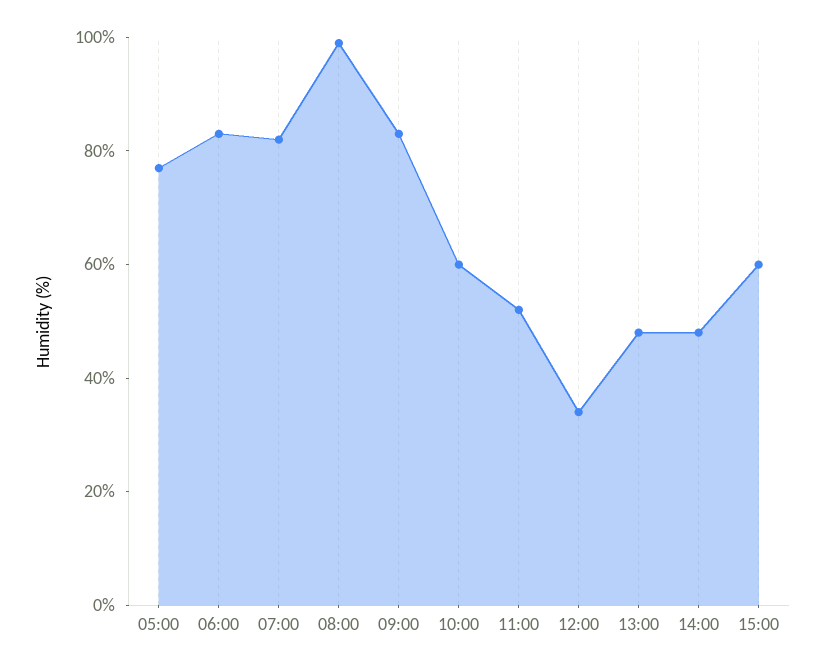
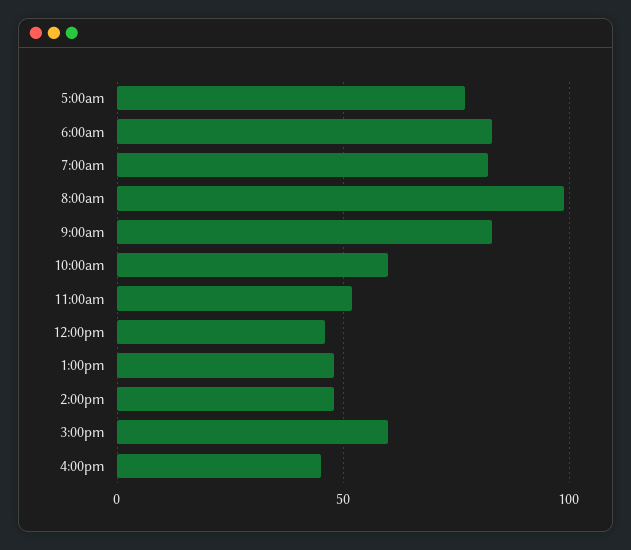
12:00: 35 -> 45
4:00pm: none -> 45

